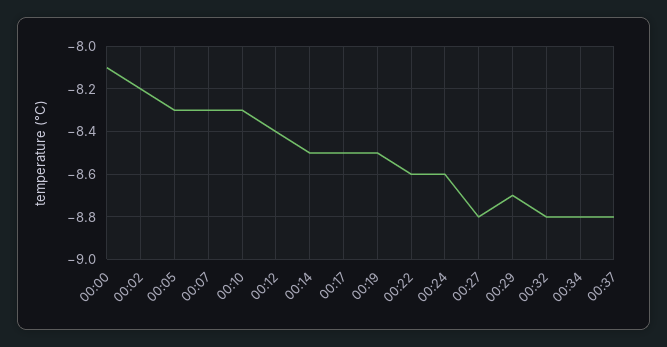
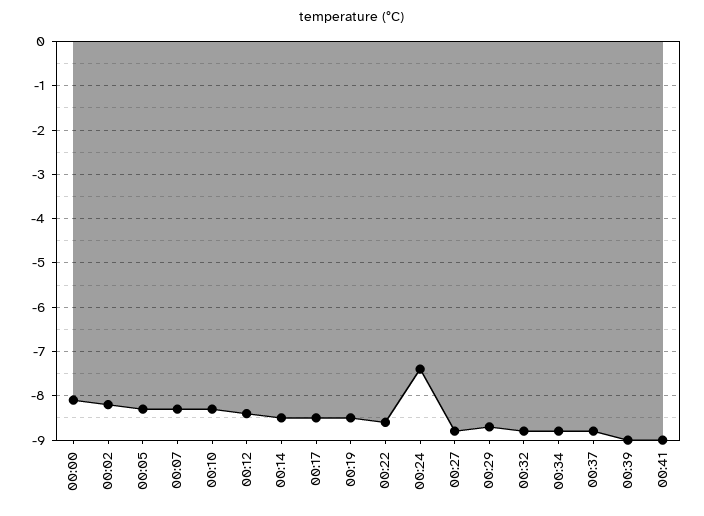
00:24: -8.6 -> -7.5
00:39: none -> -9
00:41: none -> -9

